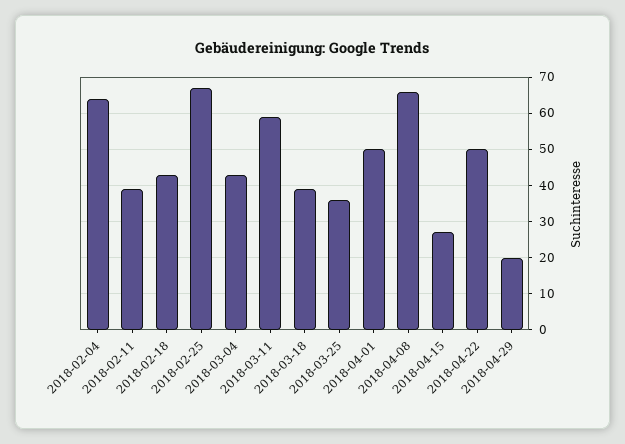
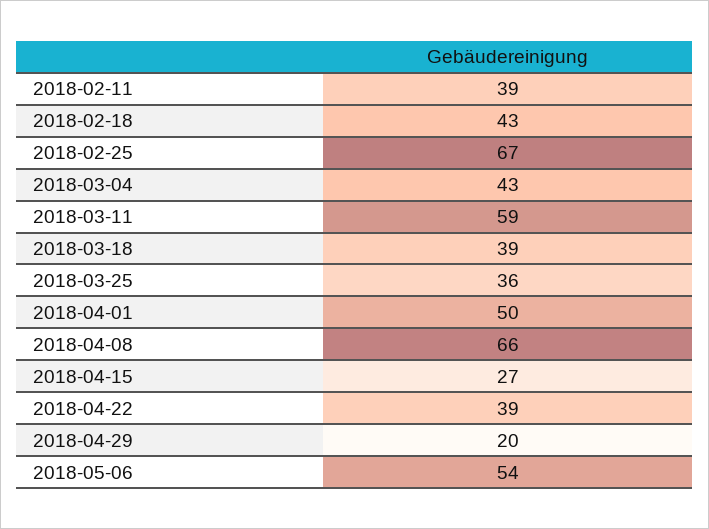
2018-02-04: 65 -> none
2018-04-22: 50 -> 39
2018-05-06: none -> 54

